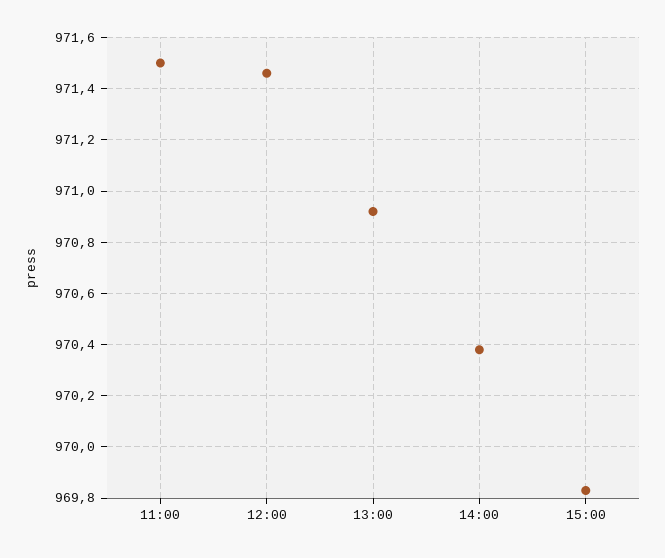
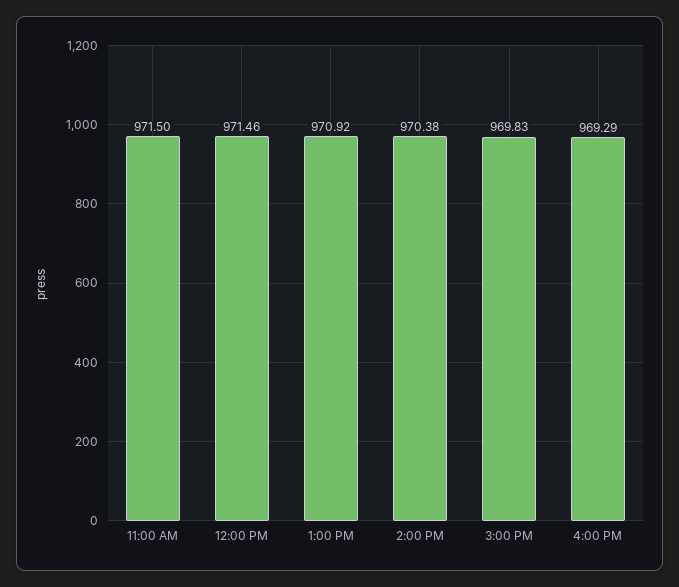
4:00 PM: none -> 969.29

